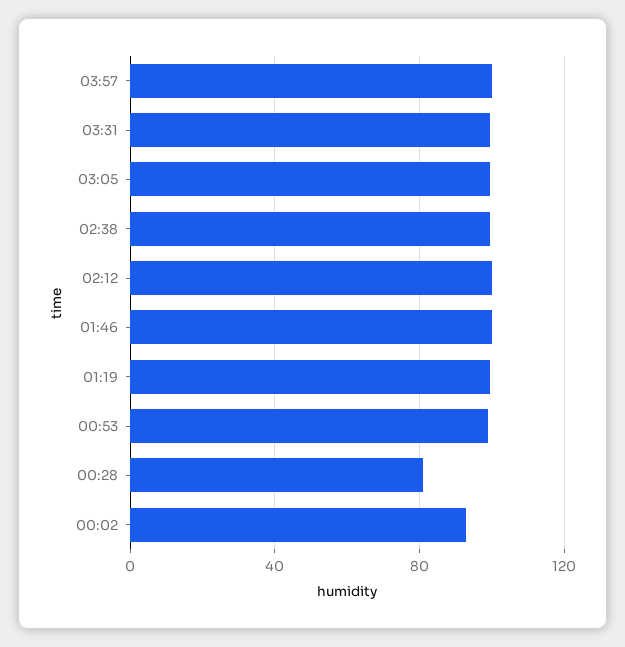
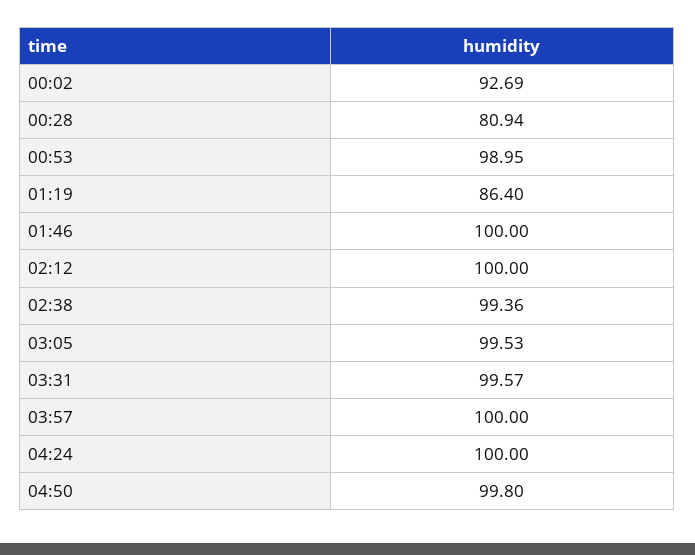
01:19: 100 -> 86.4
04:24: none -> 100
04:50: none -> 99.8

